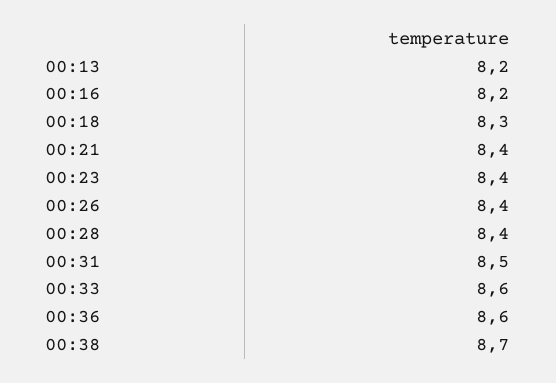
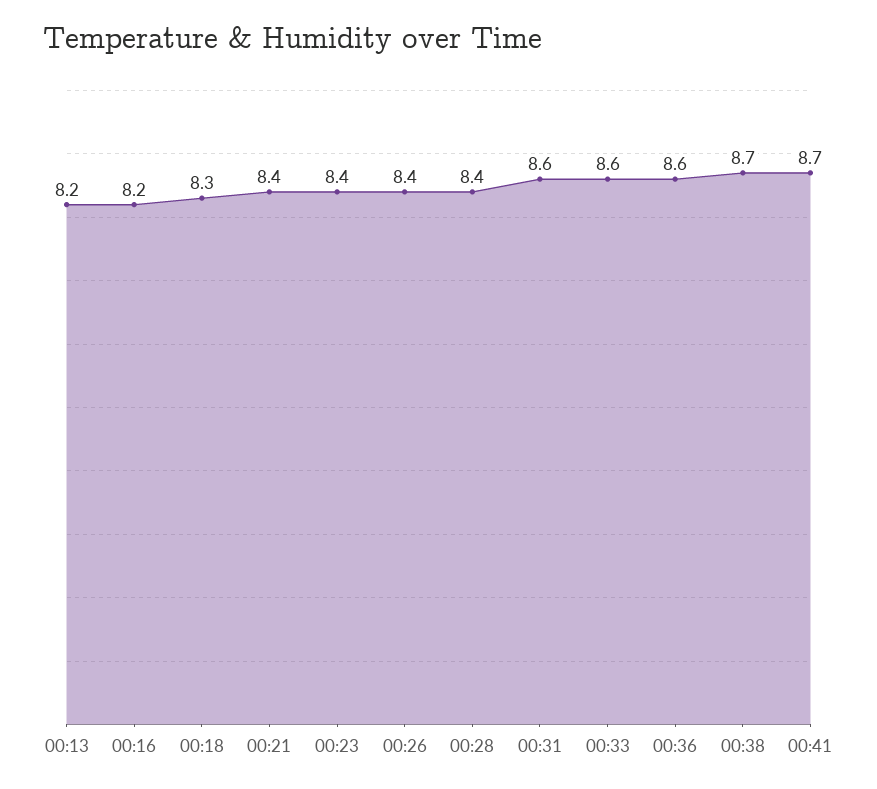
00:31: 8.5 -> 8.6
00:41: none -> 8.7

